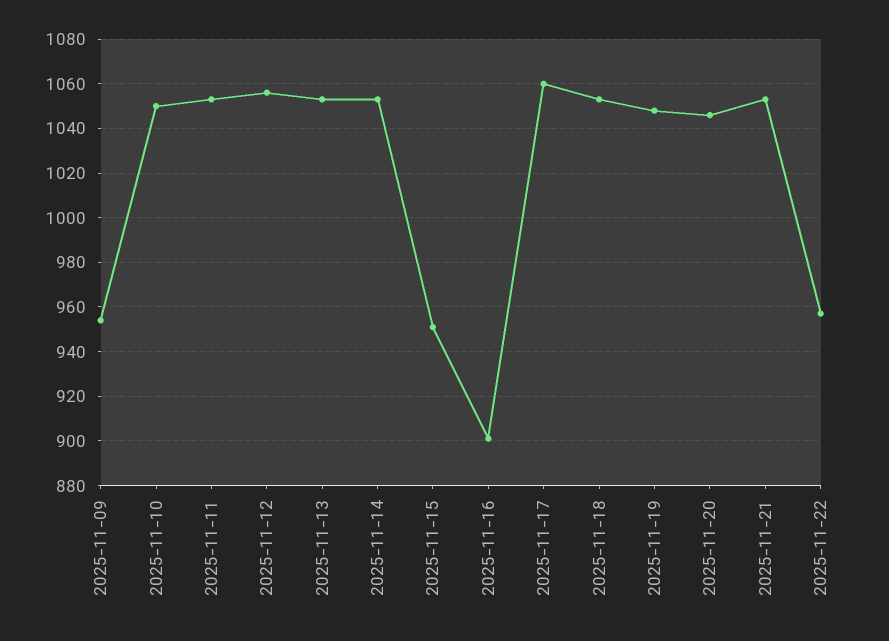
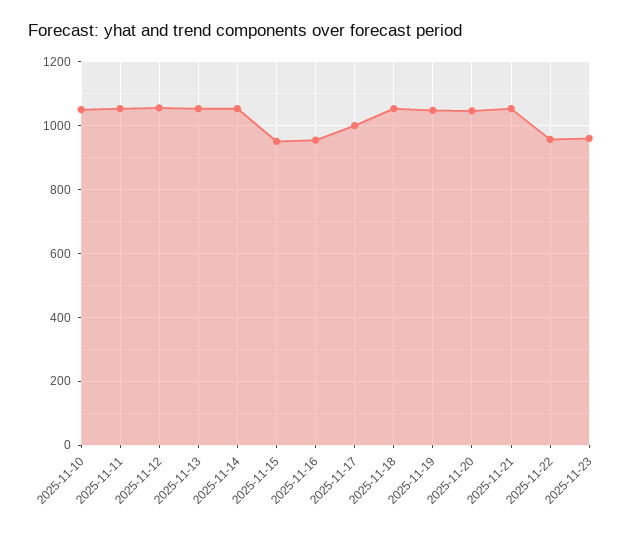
2025-11-09: 955 -> none
2025-11-16: 900 -> 960
2025-11-17: 1060 -> 1000
2025-11-23: none -> 960

